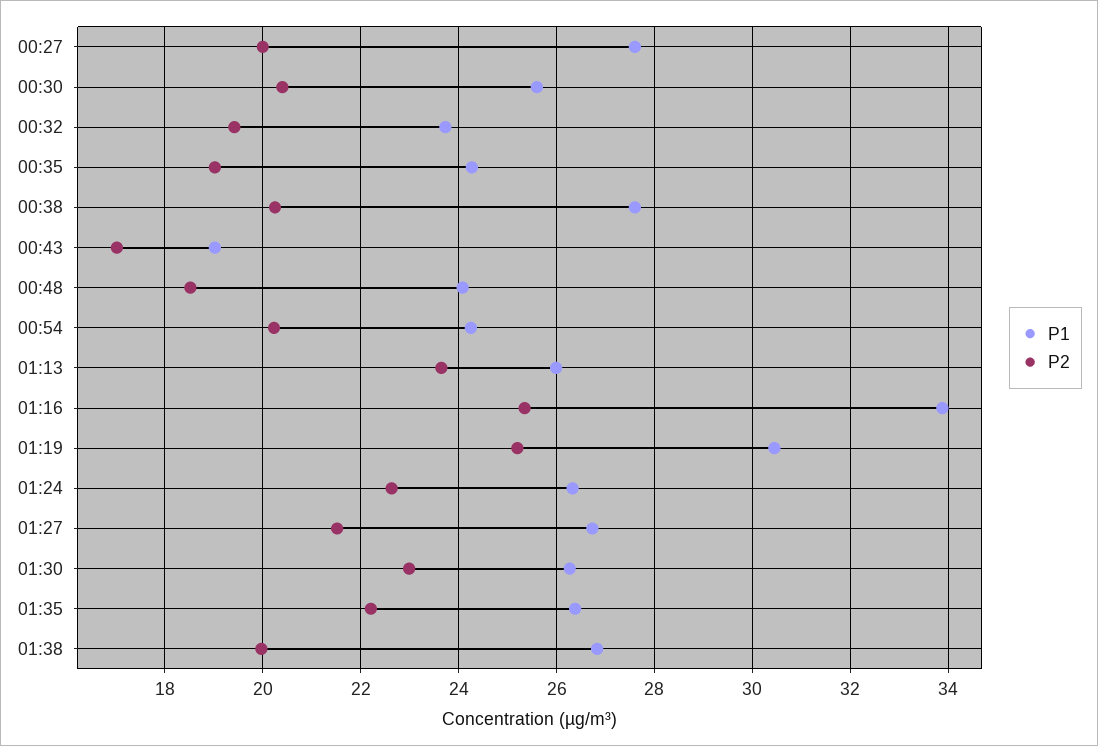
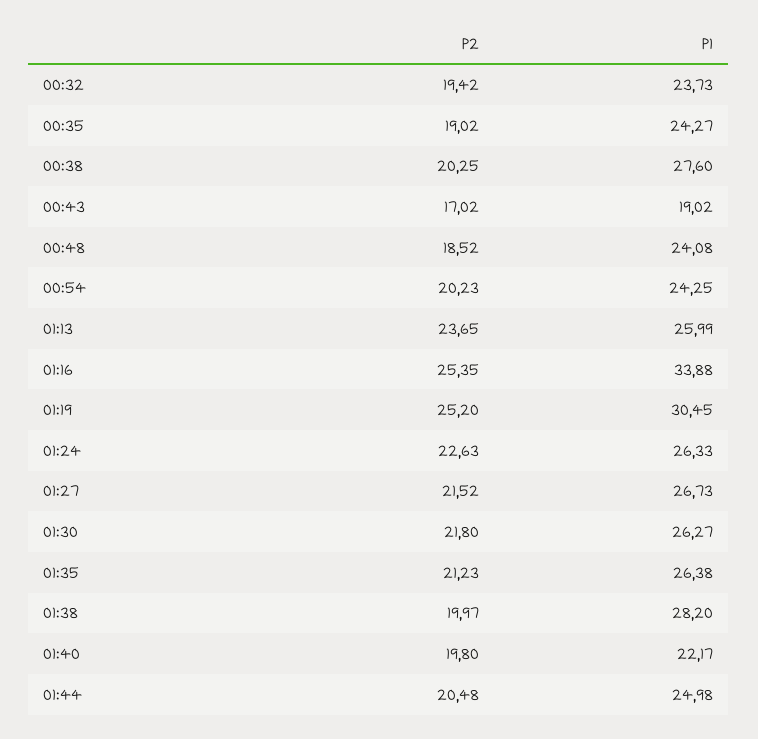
P1, 00:27: 27.6 -> none
P2, 00:27: 20 -> none
P1, 00:30: 25.6 -> none
P2, 00:30: 20.4 -> none
P2, 01:30: 23 -> 21.8
P2, 01:35: 22.2 -> 21.23
P1, 01:38: 26.8 -> 28.2
P2, 01:40: none -> 19.8
P1, 01:40: none -> 22.17
P2, 01:44: none -> 20.48
P1, 01:44: none -> 24.98

